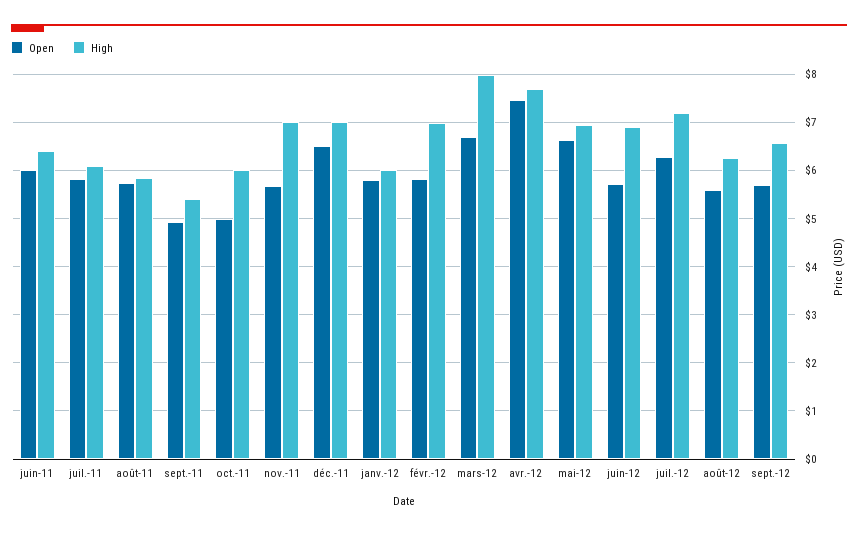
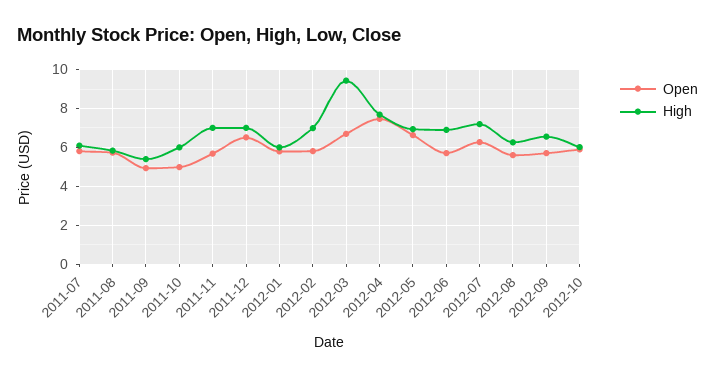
Open, juin-11: 6 -> none
High, juin-11: 6.4 -> none
High, mars-12: 8 -> 9.5
Open, 2012-10: none -> 6
High, 2012-10: none -> 6

